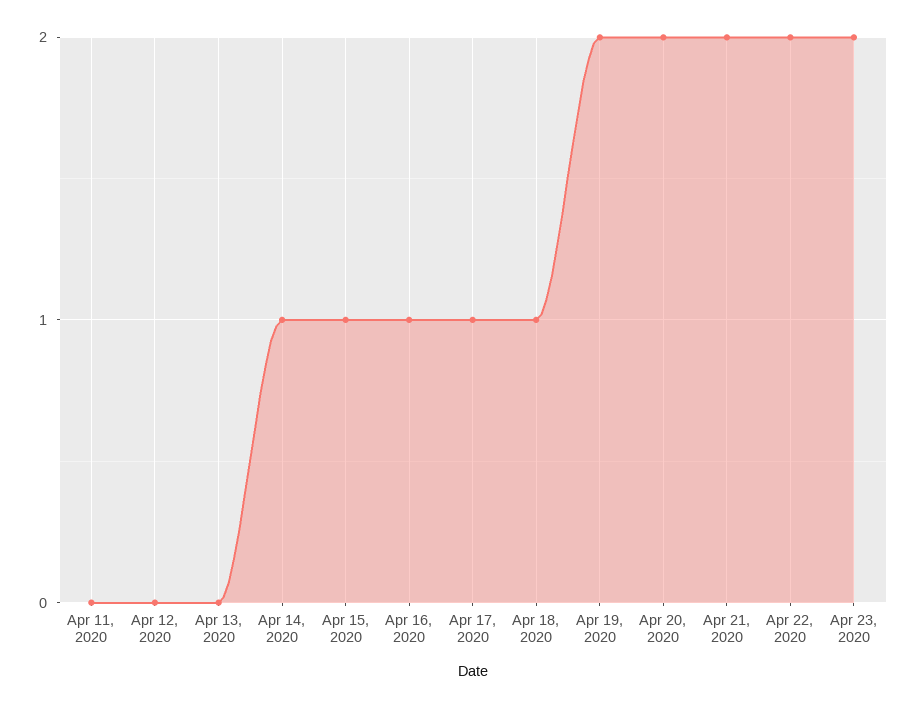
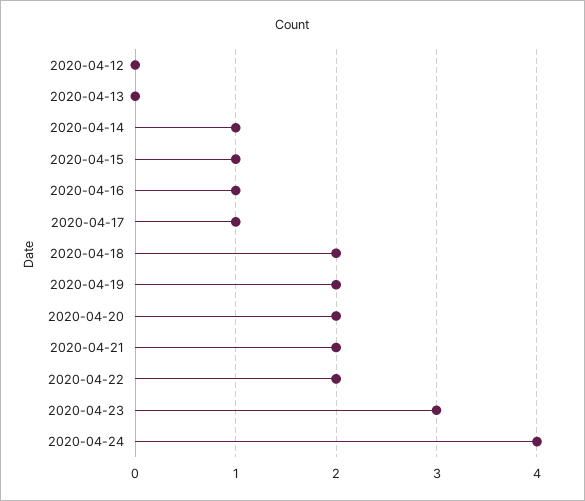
Apr 11, 2020: 0 -> none
Apr 18, 2020: 1 -> 2
Apr 23, 2020: 2 -> 3
2020-04-24: none -> 4

